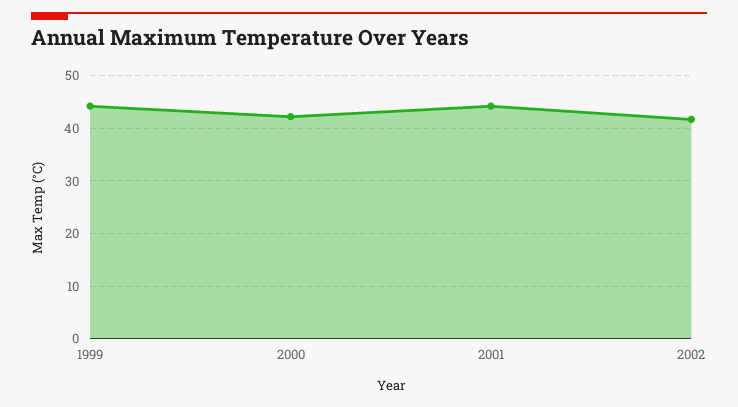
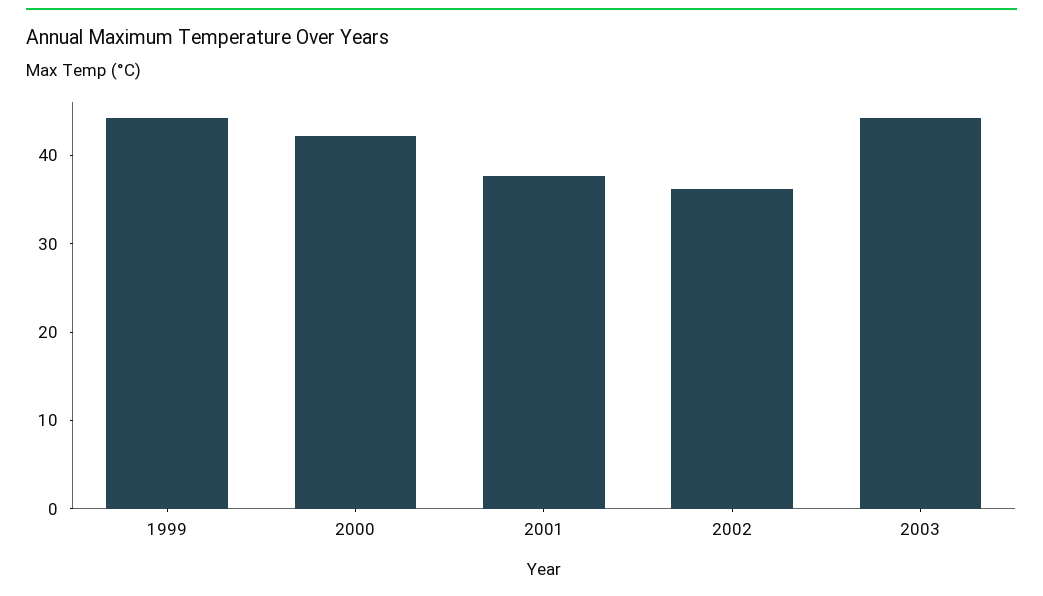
2001: 44 -> 38
2002: 42 -> 36
2003: none -> 44

